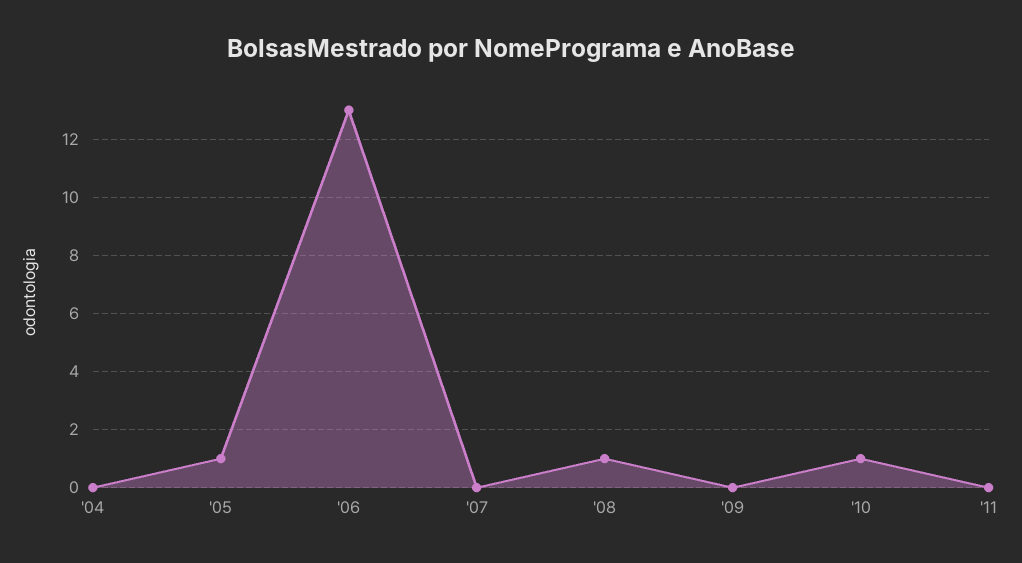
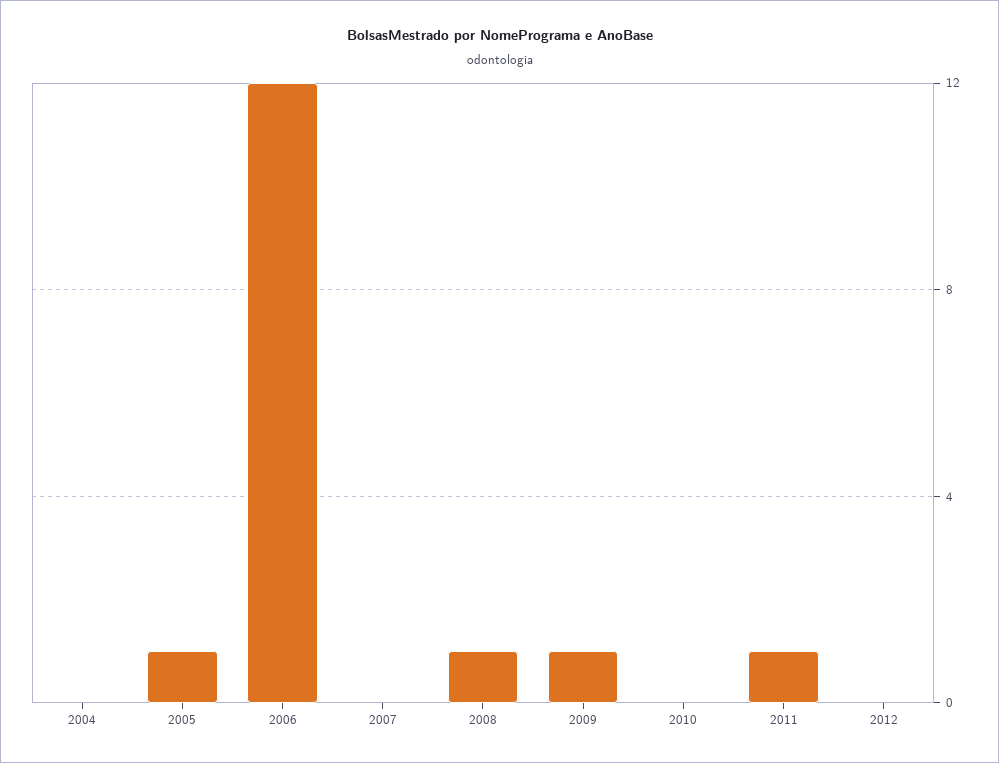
'06: 13 -> 12
'09: 0 -> 1
'10: 1 -> 0
'11: 0 -> 1
2012: none -> 0

